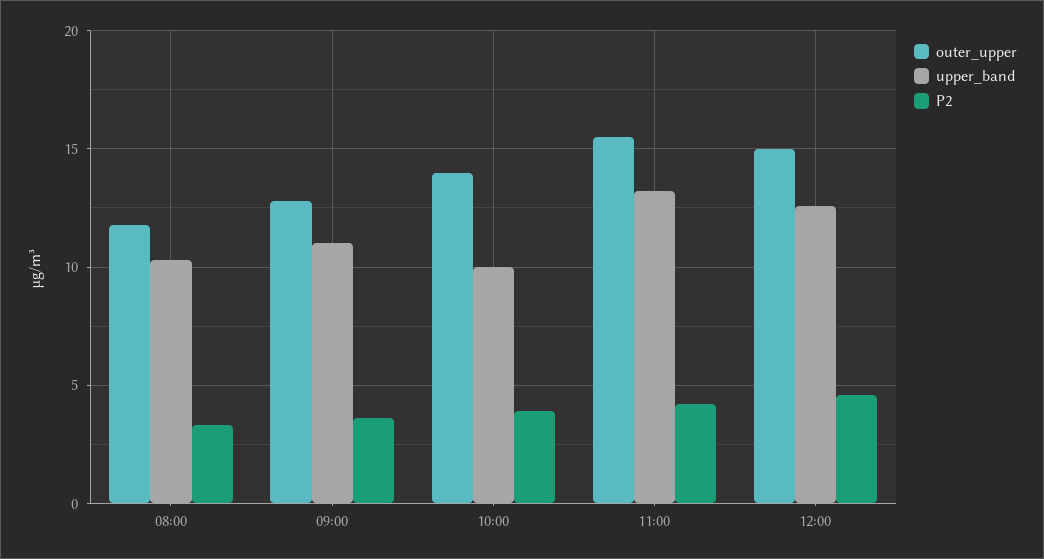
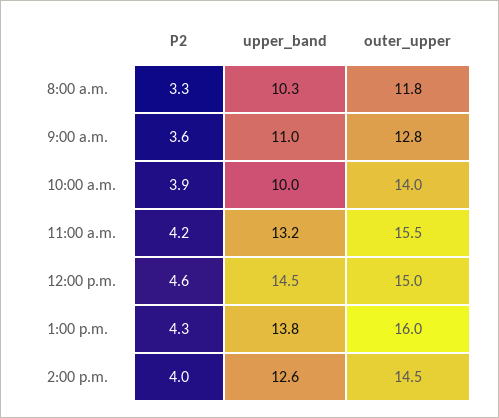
upper_band, 12:00: 12.5 -> 14.5
P2, 1:00 p.m.: none -> 4.3
upper_band, 1:00 p.m.: none -> 13.8
outer_upper, 1:00 p.m.: none -> 16
P2, 2:00 p.m.: none -> 4
upper_band, 2:00 p.m.: none -> 12.6
outer_upper, 2:00 p.m.: none -> 14.5

